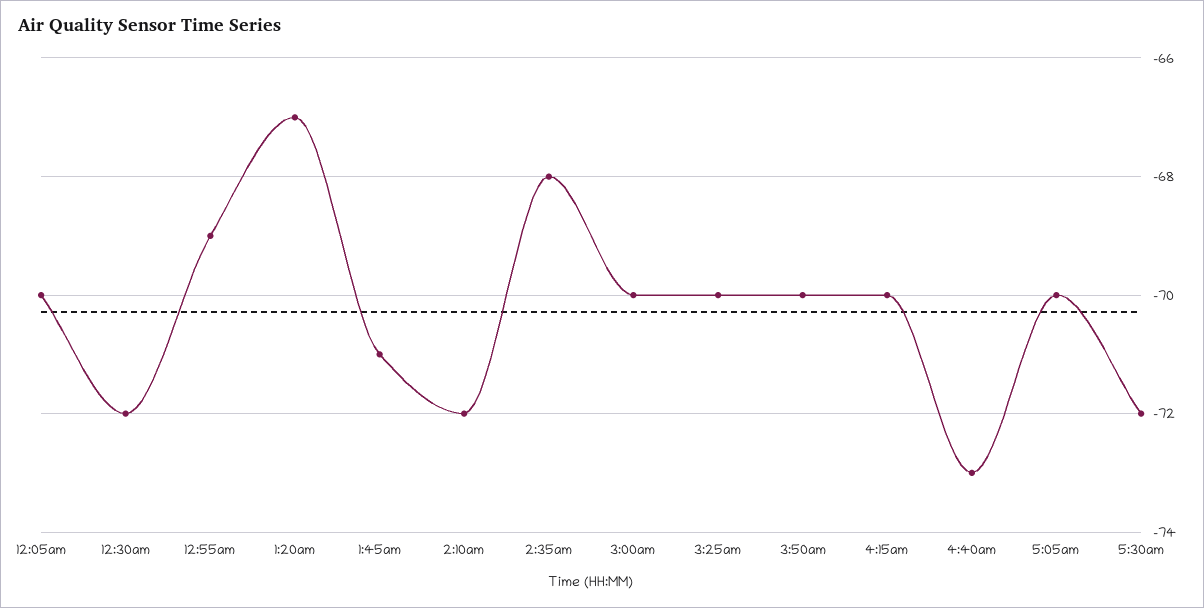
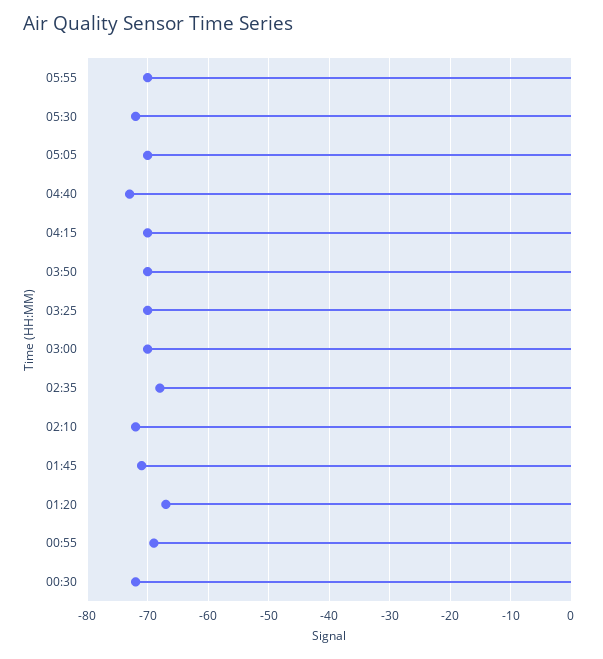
12:05am: -70 -> none
05:55: none -> -70

